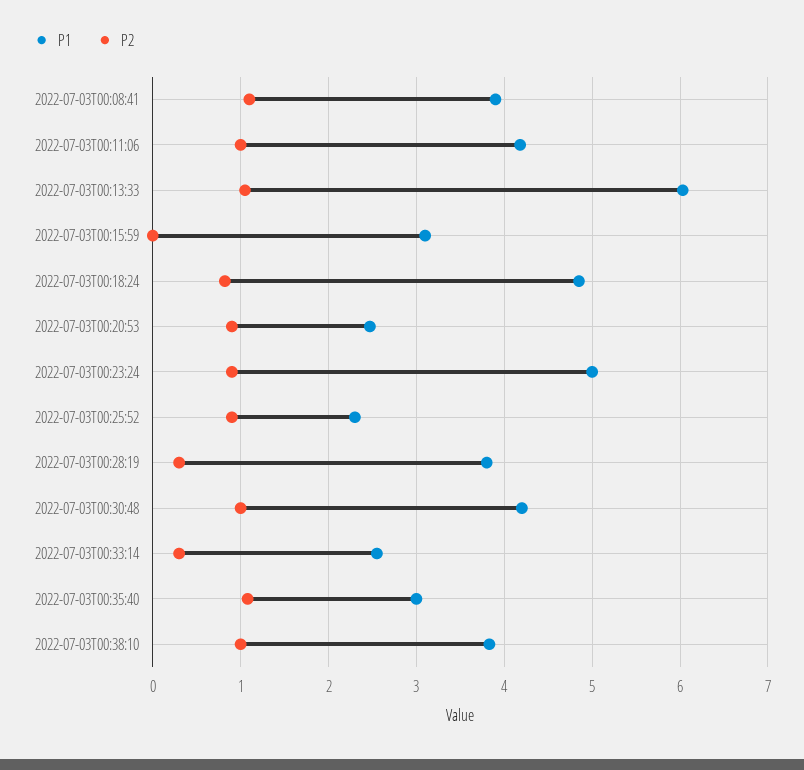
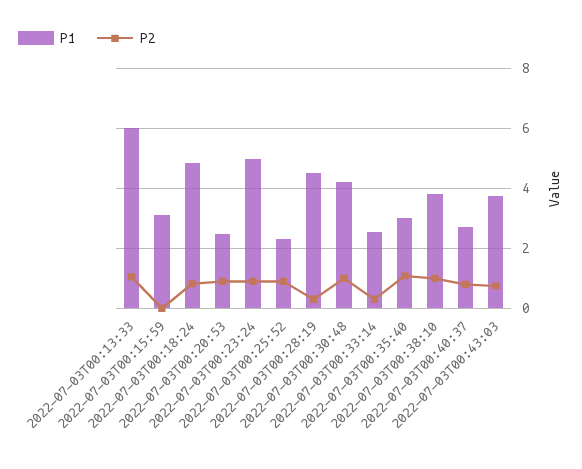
P1, 2022-07-03T00:08:41: 3.9 -> none
P2, 2022-07-03T00:08:41: 1.1 -> none
P1, 2022-07-03T00:11:06: 4.2 -> none
P2, 2022-07-03T00:11:06: 1 -> none
P1, 2022-07-03T00:28:19: 3.8 -> 4.5
P1, 2022-07-03T00:40:37: none -> 2.75
P2, 2022-07-03T00:40:37: none -> 0.75
P1, 2022-07-03T00:43:03: none -> 3.75
P2, 2022-07-03T00:43:03: none -> 0.75

